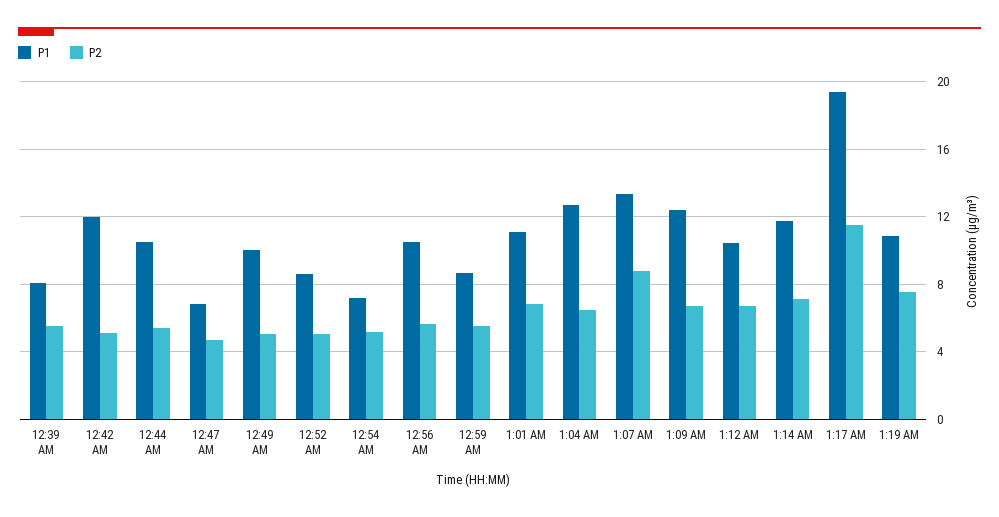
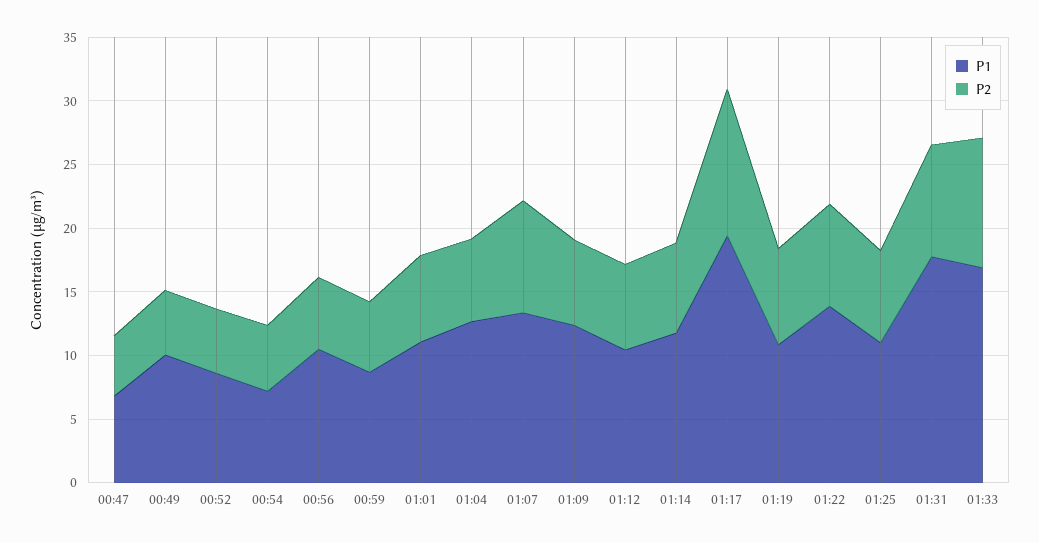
P1, 12:39 AM: 8 -> none
P2, 12:39 AM: 5.5 -> none
P1, 12:42 AM: 12 -> none
P2, 12:42 AM: 5 -> none
P1, 12:44 AM: 10.5 -> none
P2, 12:44 AM: 5.5 -> none
P1, 01:22: none -> 14
P2, 01:22: none -> 8
P1, 01:25: none -> 11
P2, 01:25: none -> 7
P1, 01:31: none -> 18
P2, 01:31: none -> 9
P1, 01:33: none -> 17
P2, 01:33: none -> 10

